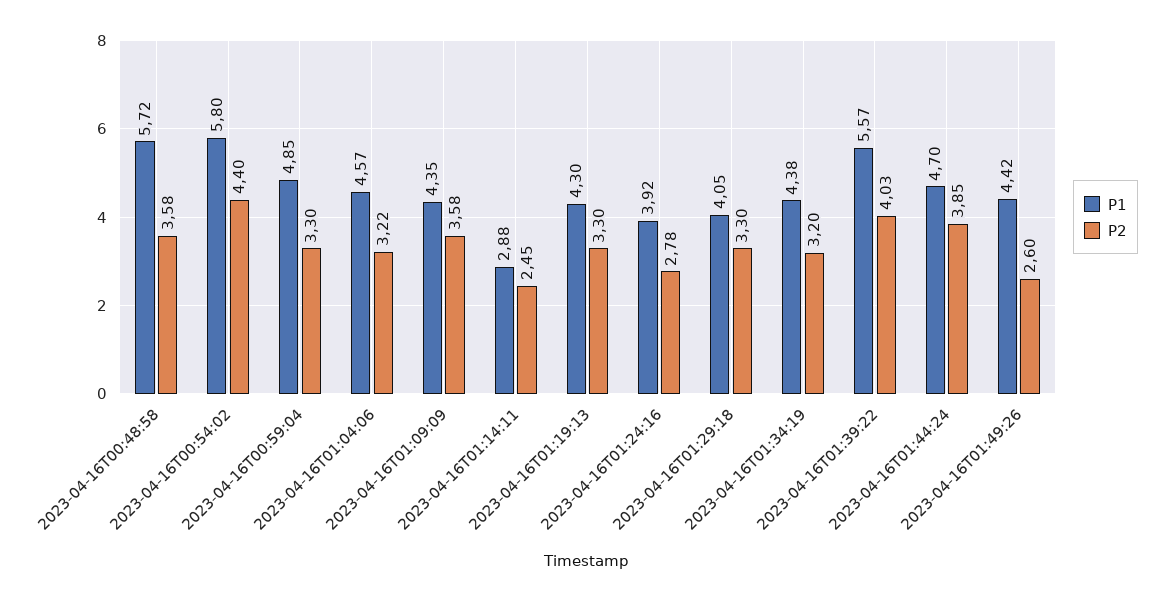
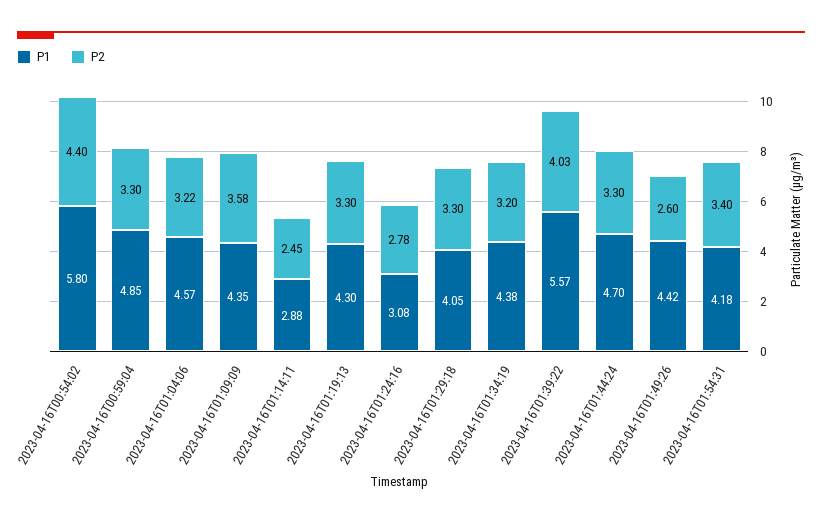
P1, 2023-04-16T00:48:58: 5.72 -> none
P2, 2023-04-16T00:48:58: 3.58 -> none
P1, 2023-04-16T01:24:16: 3.92 -> 3.08
P2, 2023-04-16T01:44:24: 3.85 -> 3.3
P1, 2023-04-16T01:54:31: none -> 4.18
P2, 2023-04-16T01:54:31: none -> 3.4

